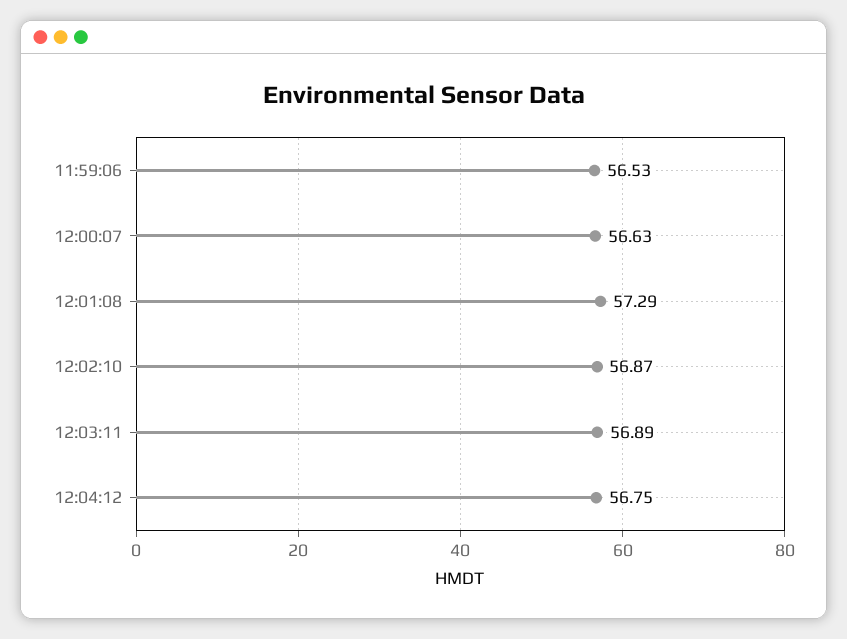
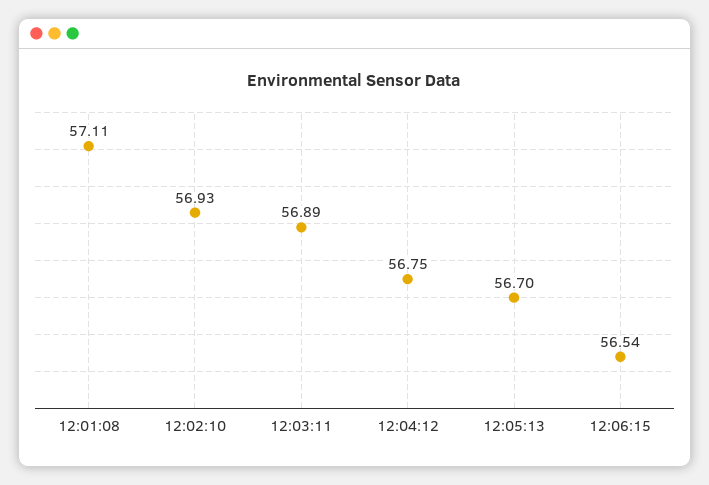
11:59:06: 56.53 -> none
12:00:07: 56.63 -> none
12:01:08: 57.29 -> 57.11
12:02:10: 56.87 -> 56.93
12:05:13: none -> 56.7
12:06:15: none -> 56.54

